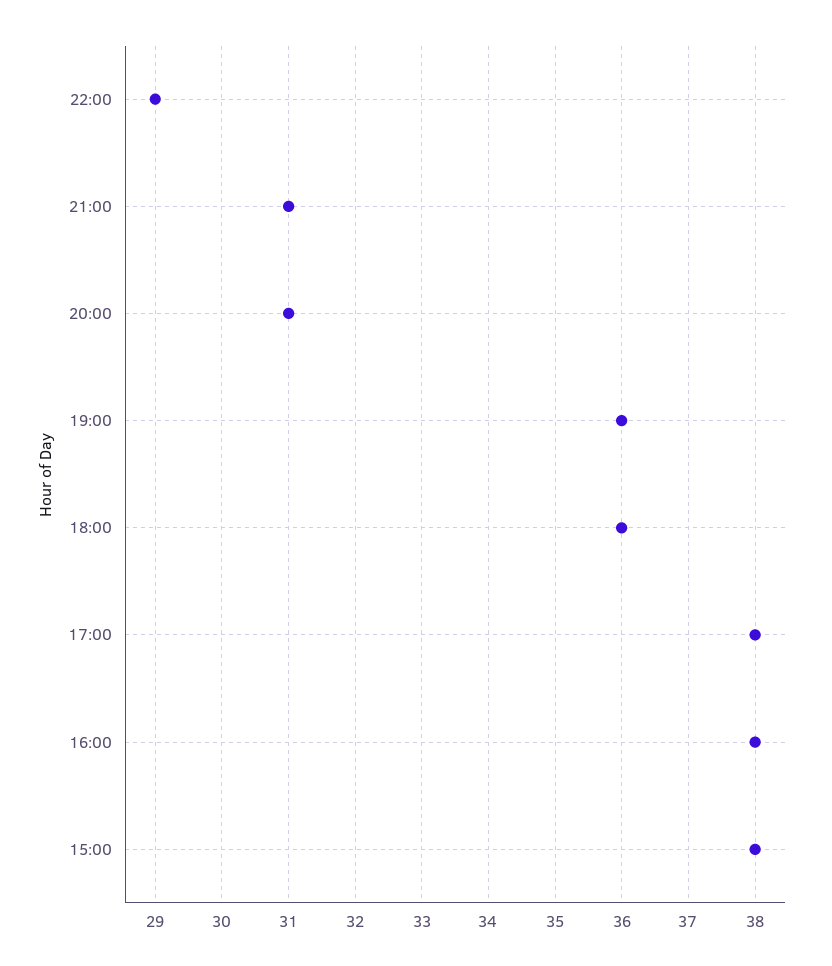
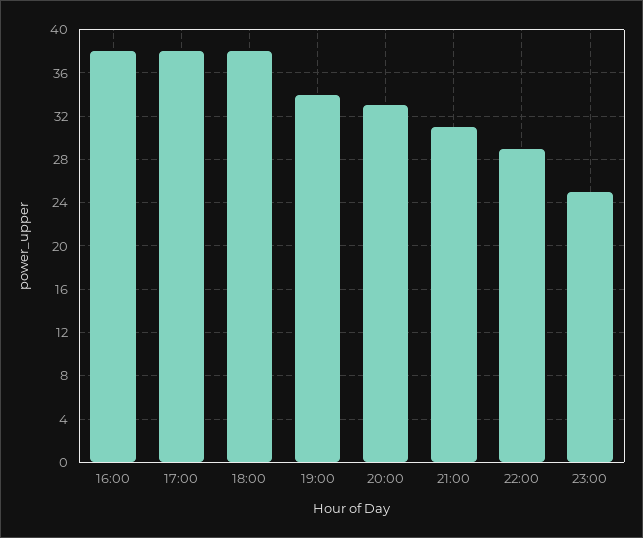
20:00: 31 -> 33
19:00: 36 -> 34
18:00: 36 -> 38
15:00: 38 -> none
23:00: none -> 25

